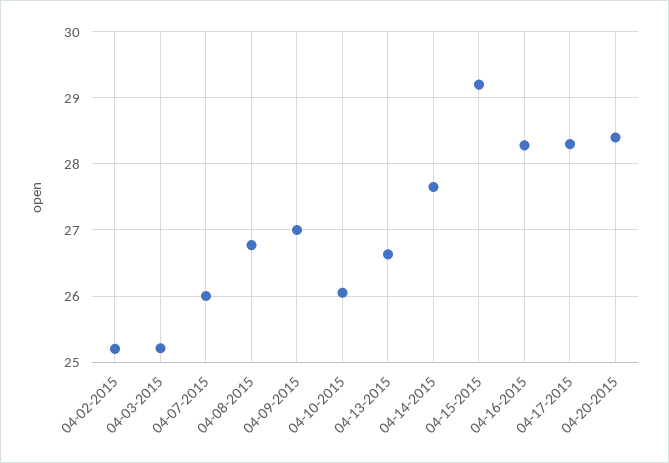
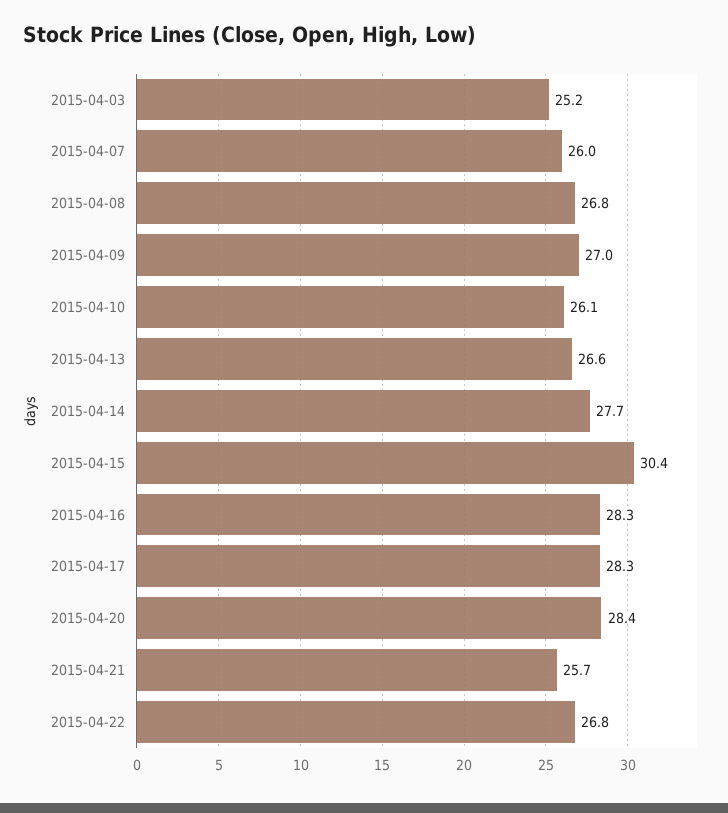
04-02-2015: 25.2 -> none
04-15-2015: 29.2 -> 30.4
2015-04-21: none -> 25.7
2015-04-22: none -> 26.8

